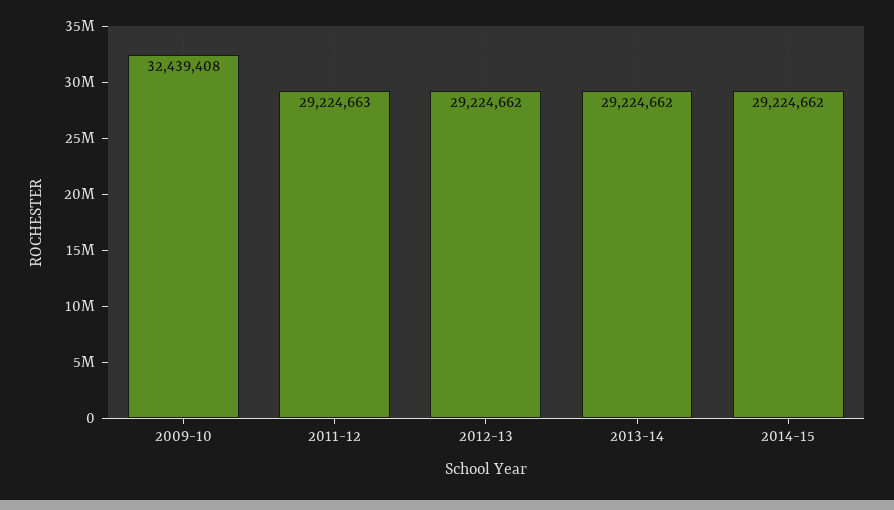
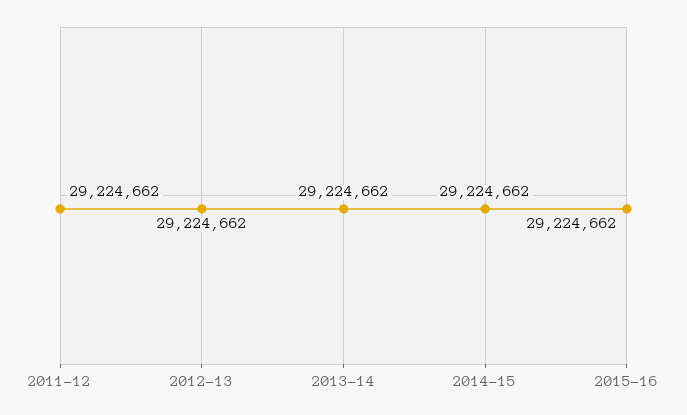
2009-10: 32439408 -> none
2011-12: 29224663 -> 29224662
2015-16: none -> 29224662

